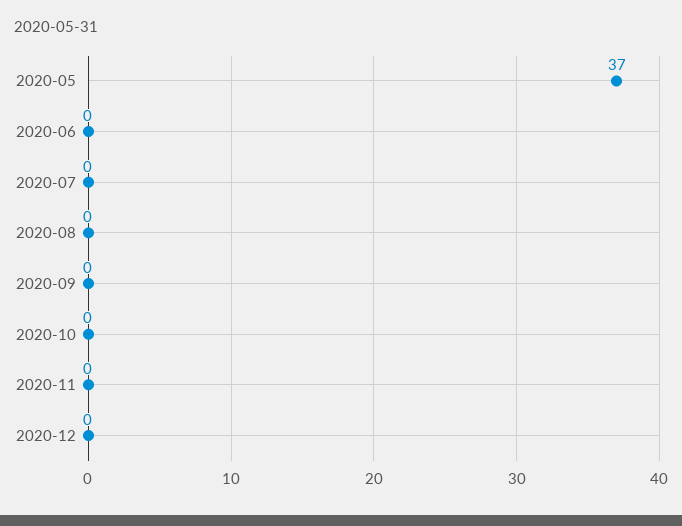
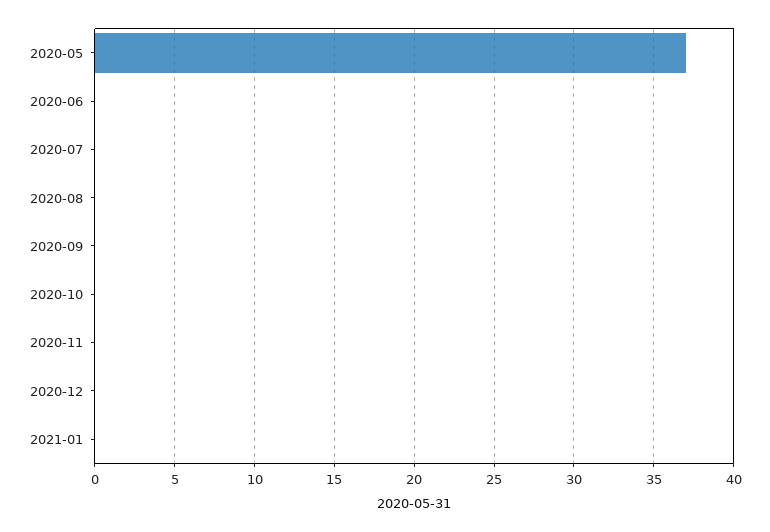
2021-01: none -> 0

